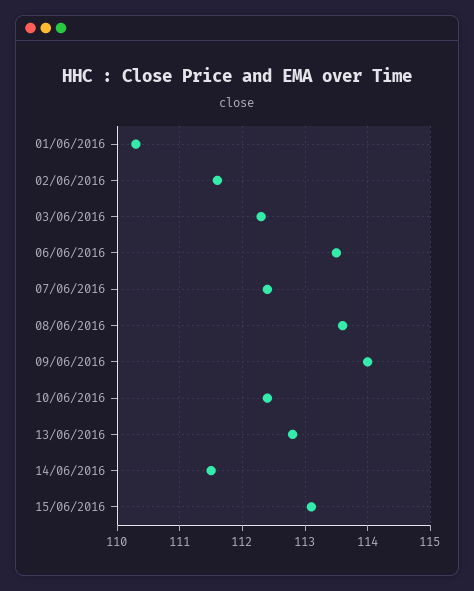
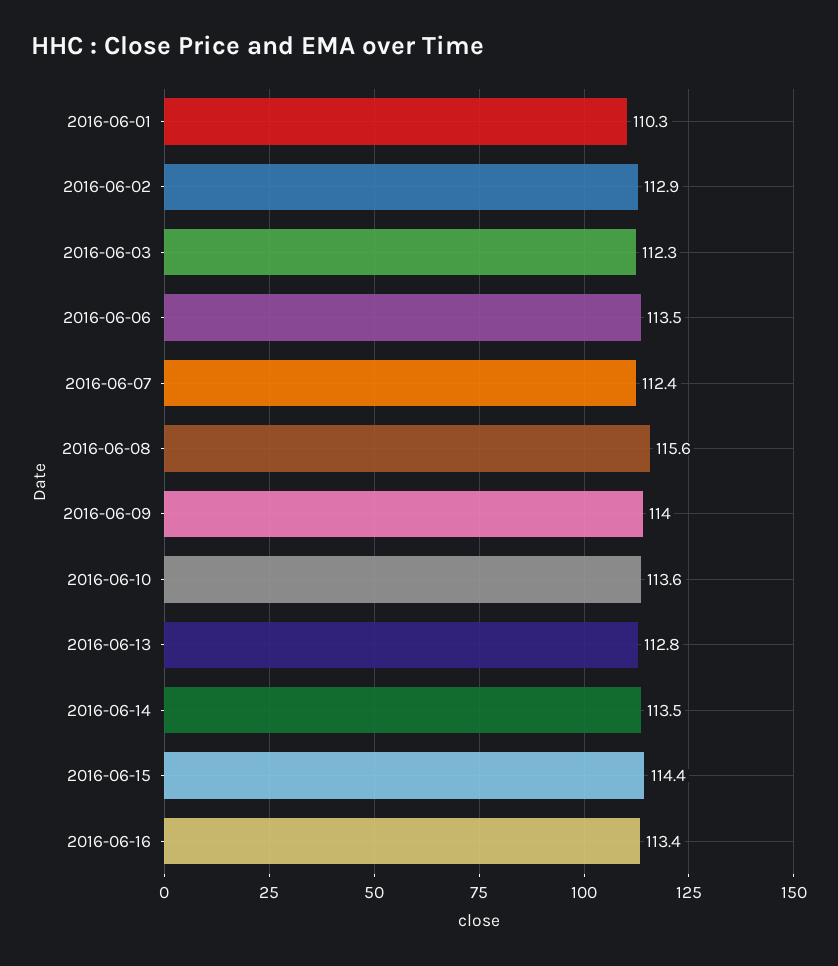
02/06/2016: 111.6 -> 112.9
08/06/2016: 113.6 -> 115.6
10/06/2016: 112.4 -> 113.6
14/06/2016: 111.5 -> 113.5
15/06/2016: 113.1 -> 114.4
2016-06-16: none -> 113.4

